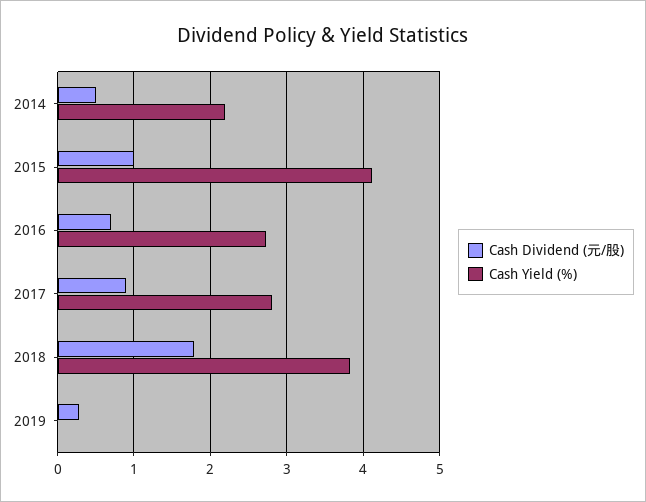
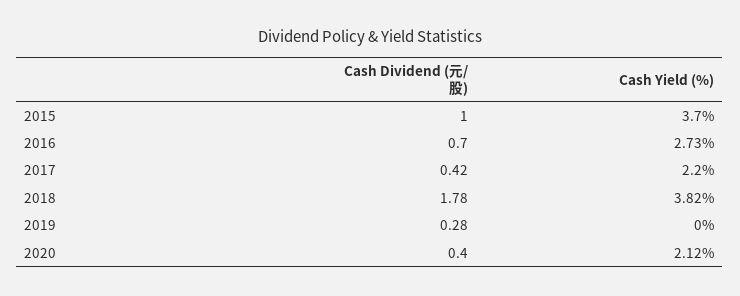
Cash Dividend (元/股), 2014: 0.5 -> none
Cash Yield (%), 2014: 2.2 -> none
Cash Yield (%), 2015: 4.1 -> 3.7
Cash Dividend (元/股), 2017: 0.9 -> 0.42
Cash Yield (%), 2017: 2.8 -> 2.2
Cash Dividend (元/股), 2020: none -> 0.4
Cash Yield (%), 2020: none -> 2.12

